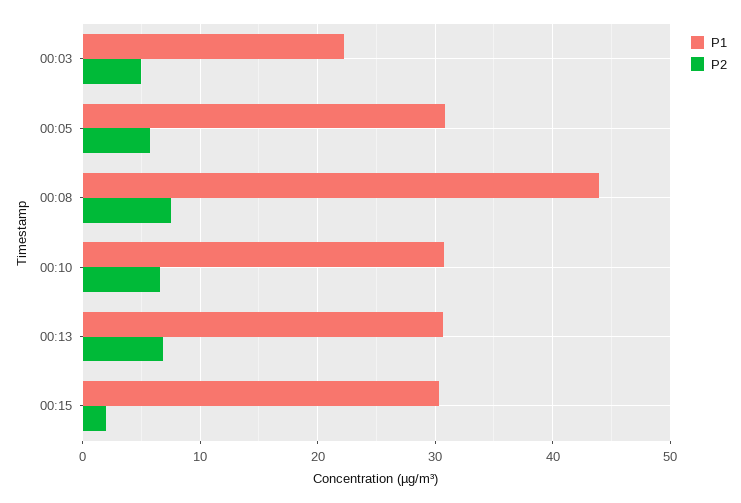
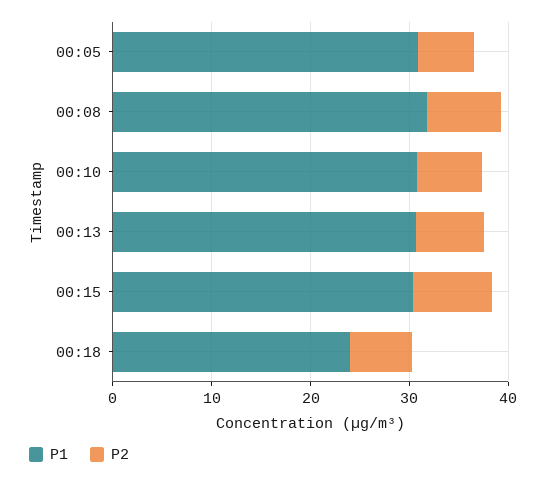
P1, 00:03: 22 -> none
P2, 00:03: 5 -> none
P1, 00:08: 44 -> 32
P2, 00:15: 2 -> 8
P1, 00:18: none -> 24
P2, 00:18: none -> 6

